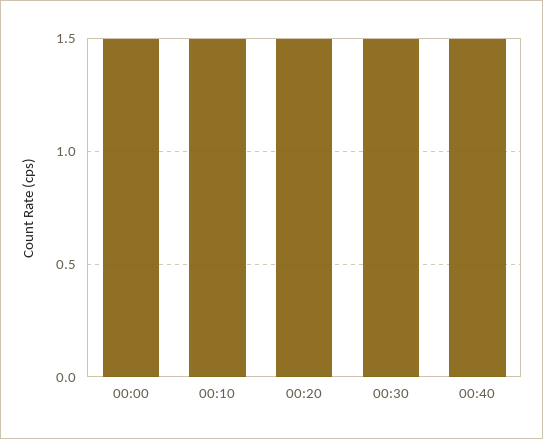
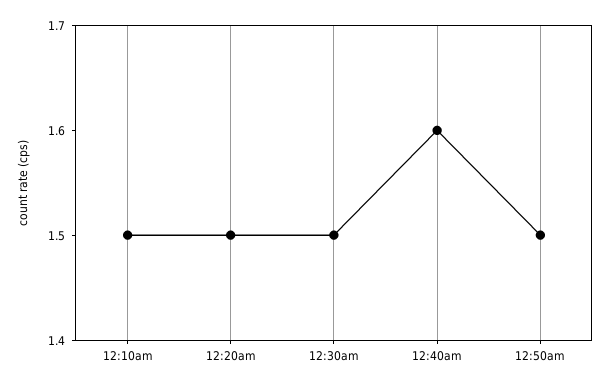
00:00: 1.5 -> none
00:40: 1.5 -> 1.6
12:50am: none -> 1.5

